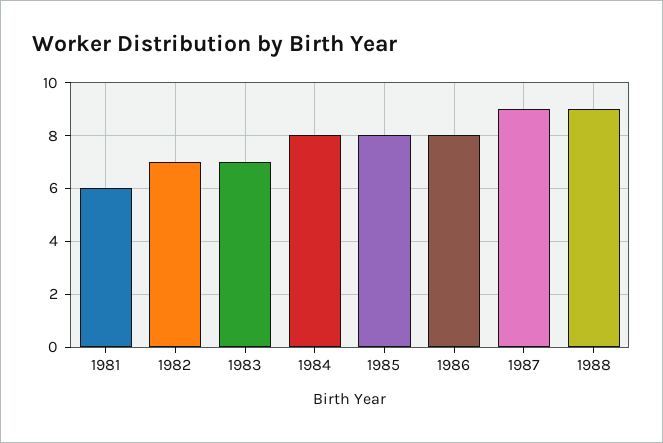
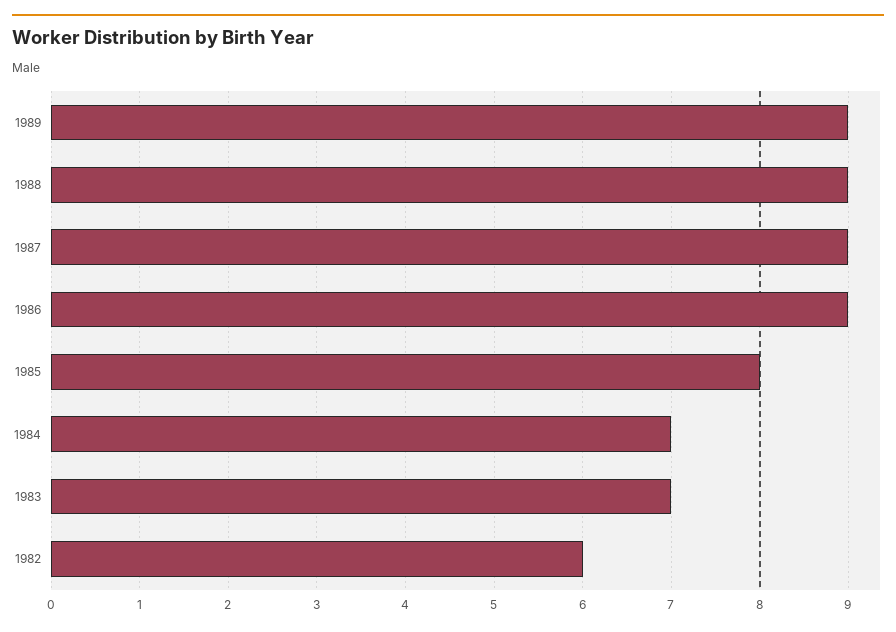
1981: 6 -> none
1982: 7 -> 6
1984: 8 -> 7
1986: 8 -> 9
1989: none -> 9

